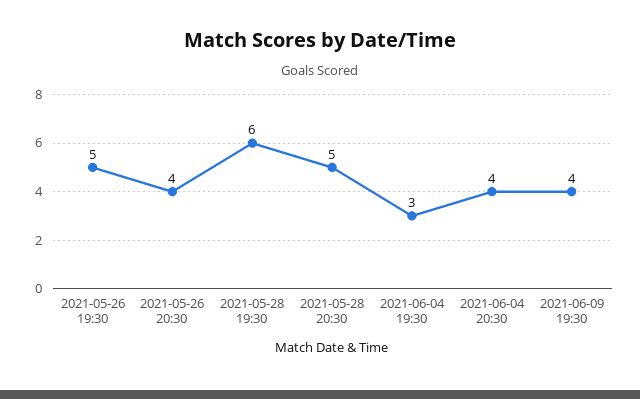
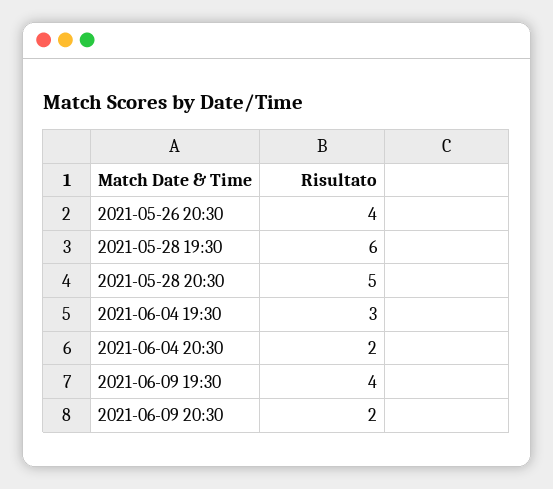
2021-05-26 19:30: 5 -> none
2021-06-04 20:30: 4 -> 2
2021-06-09 20:30: none -> 2

